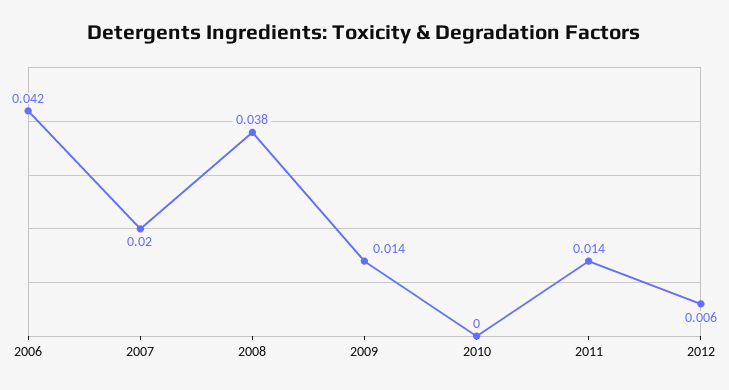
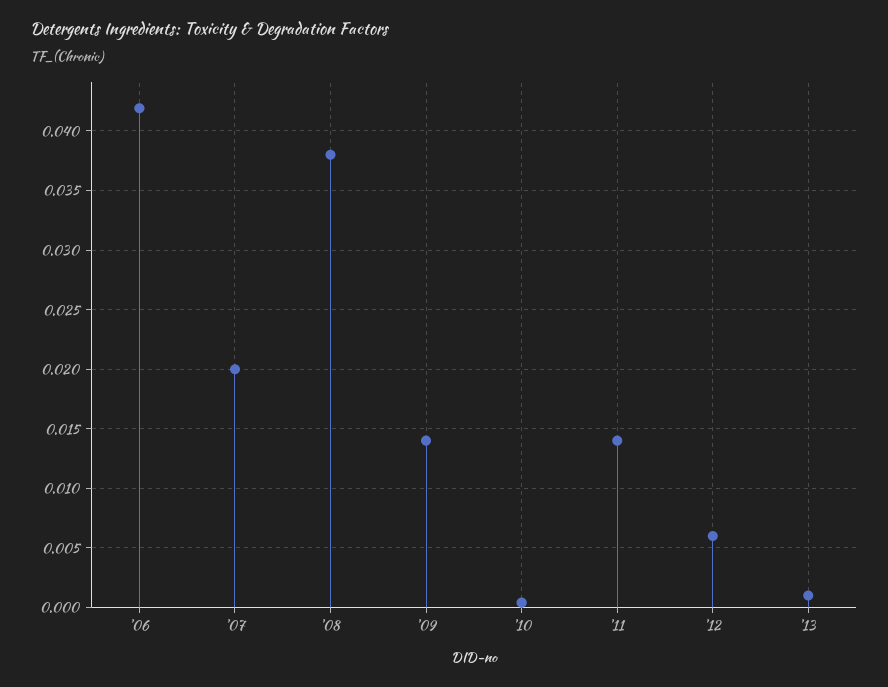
'13: none -> 0.001

